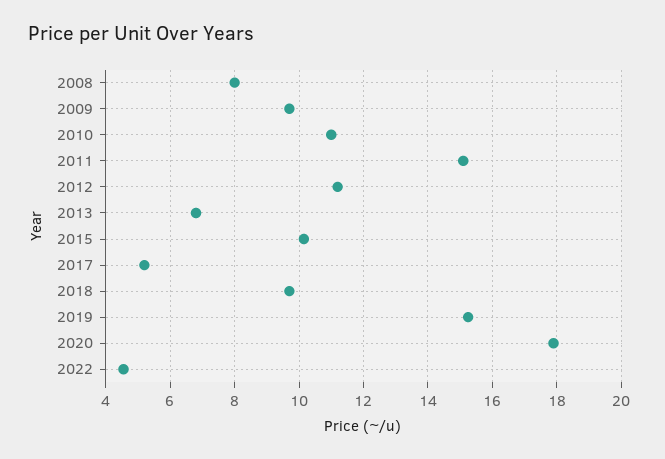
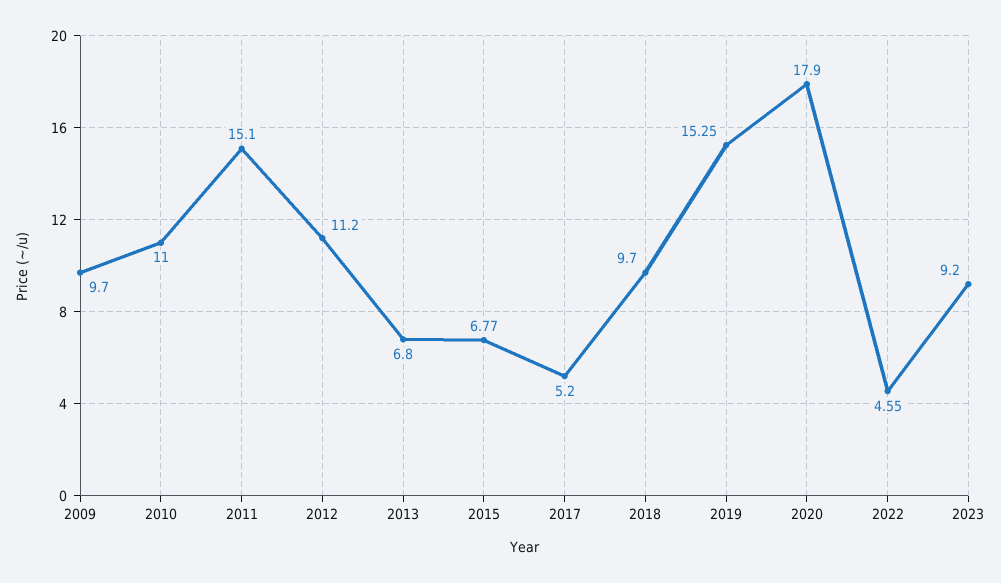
2008: 8 -> none
2015: 10.2 -> 6.77
2023: none -> 9.2

